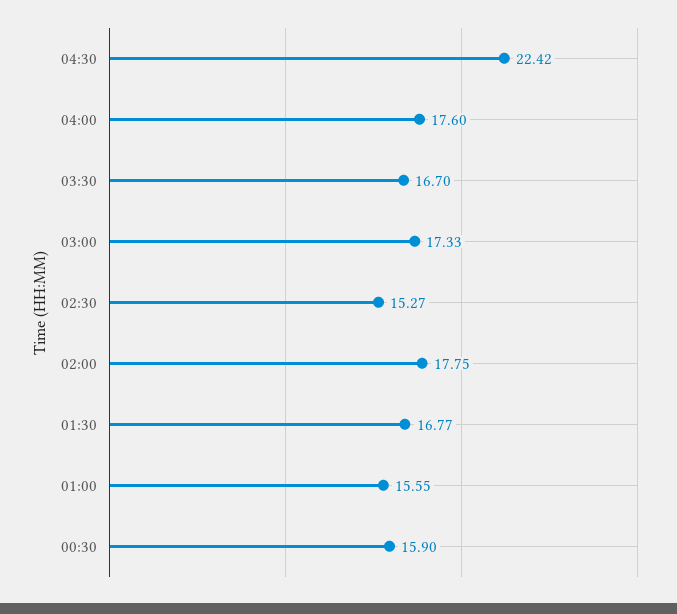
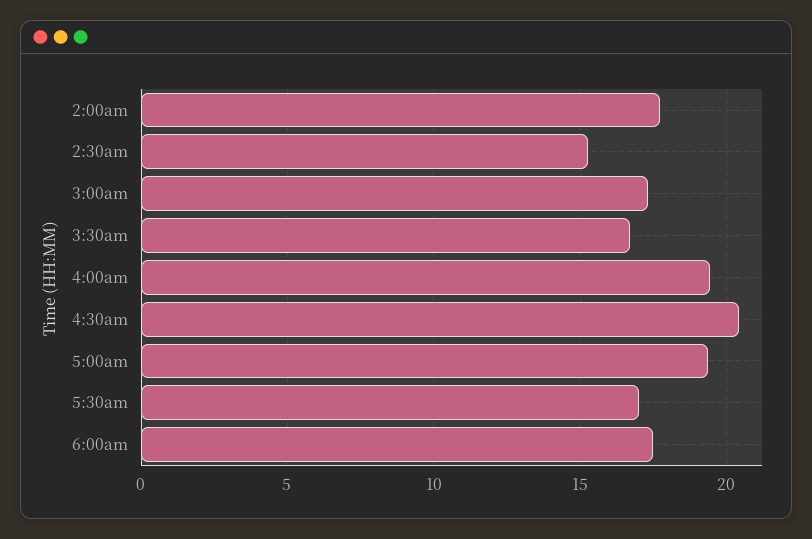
04:30: 22.42 -> 20.5
04:00: 17.6 -> 19.5
01:30: 16.77 -> none
01:00: 15.55 -> none
00:30: 15.9 -> none
5:00am: none -> 19.5
5:30am: none -> 17
6:00am: none -> 17.5

